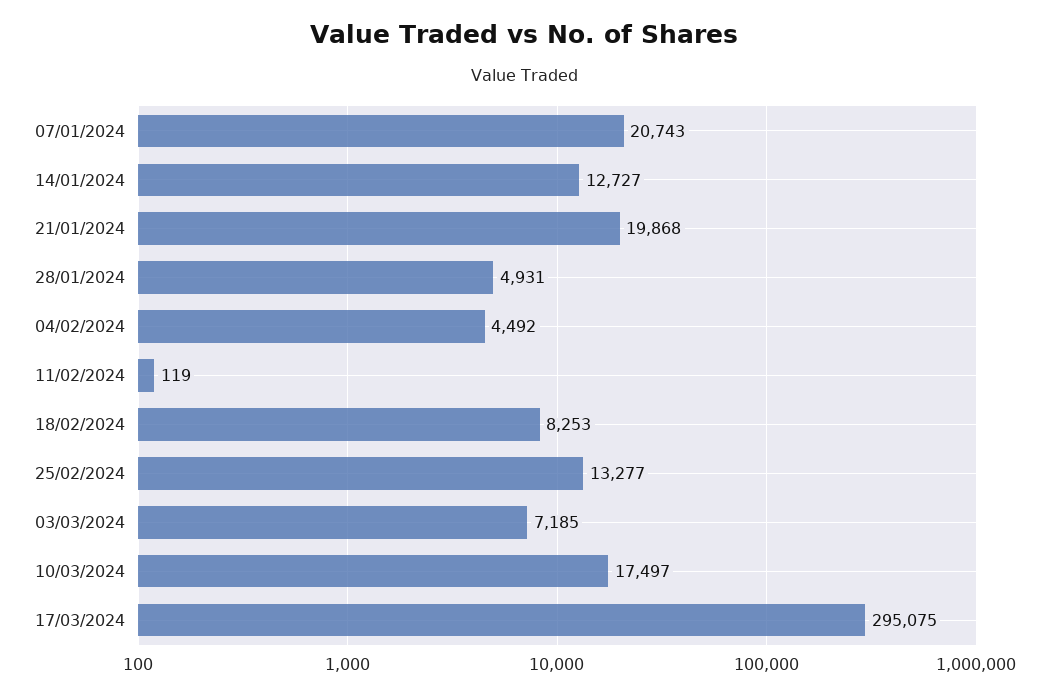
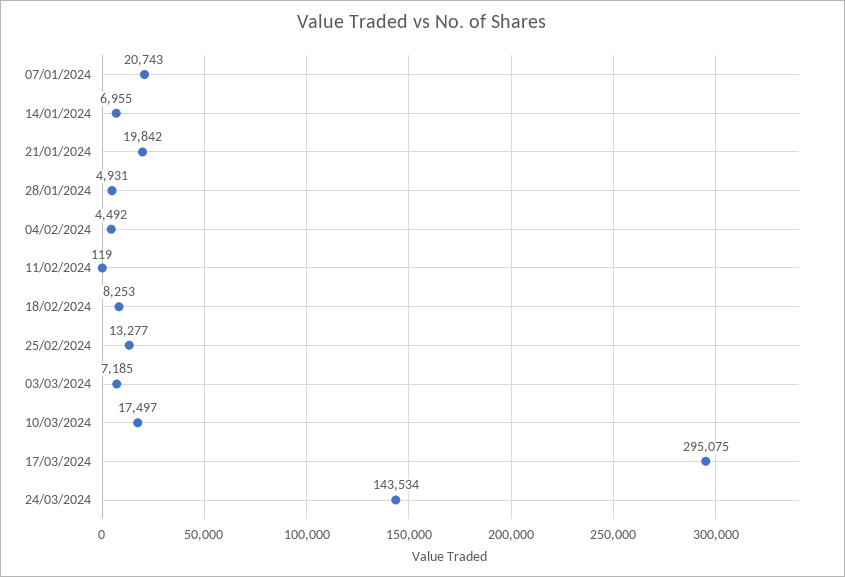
14/01/2024: 12727 -> 6955
21/01/2024: 19868 -> 19842
24/03/2024: none -> 143534

